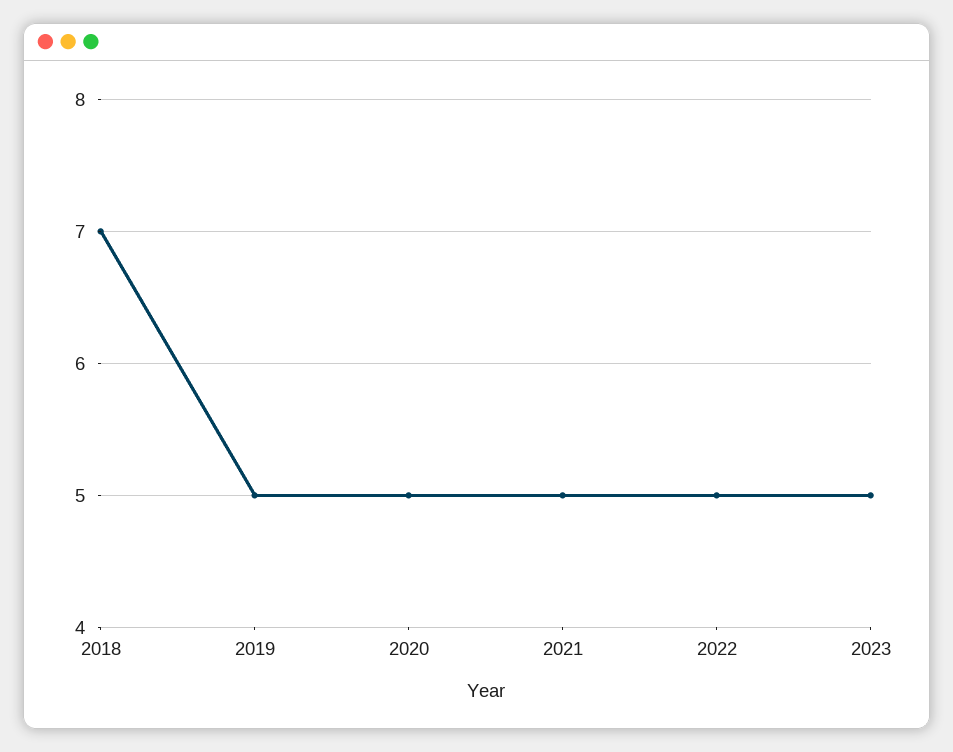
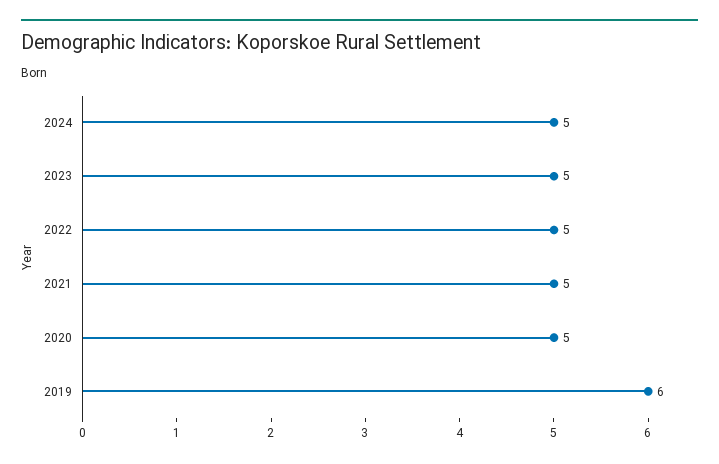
2018: 7 -> none
2019: 5 -> 6
2024: none -> 5

